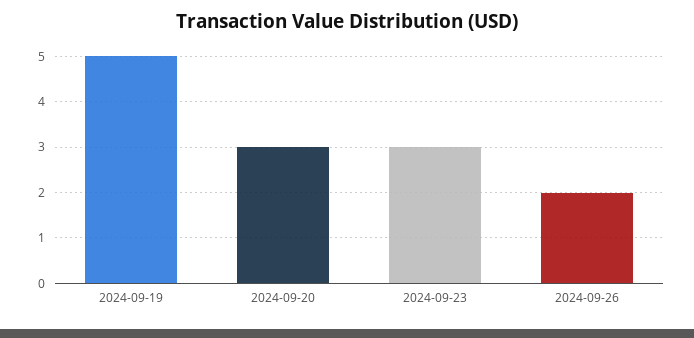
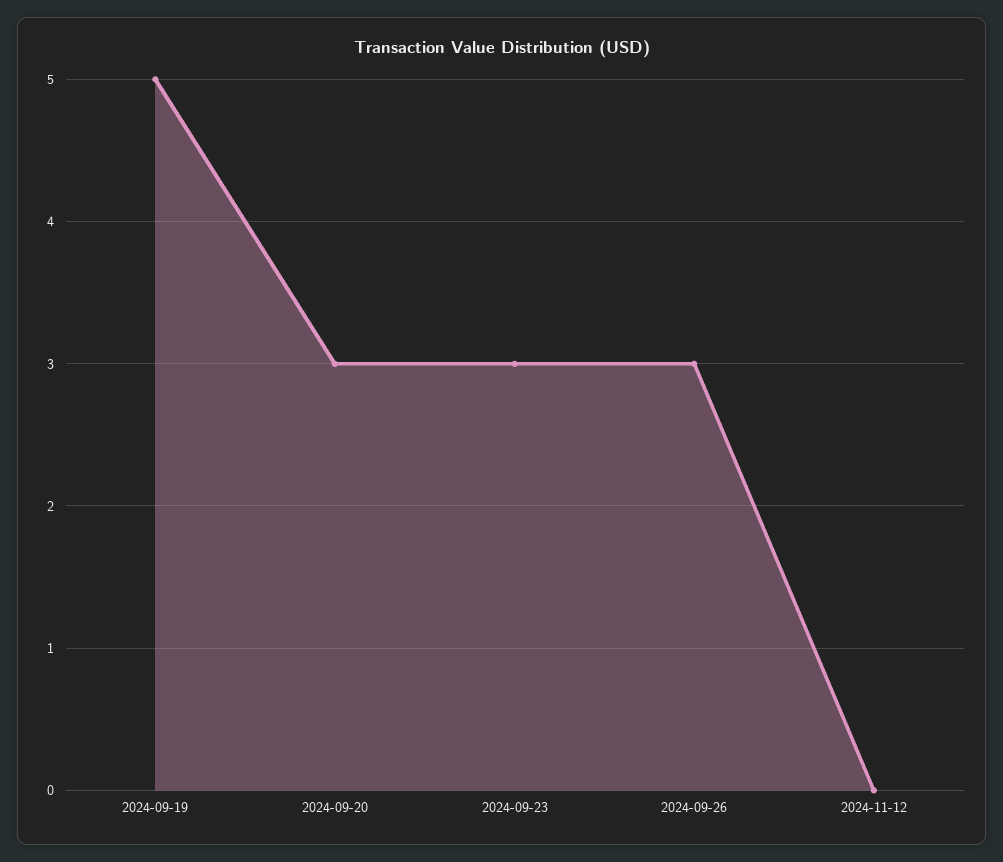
2024-09-26: 2 -> 3
2024-11-12: none -> 0

